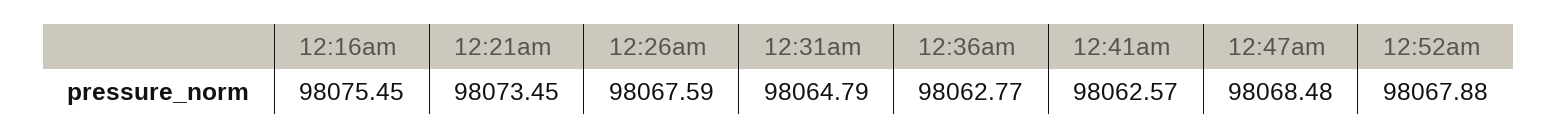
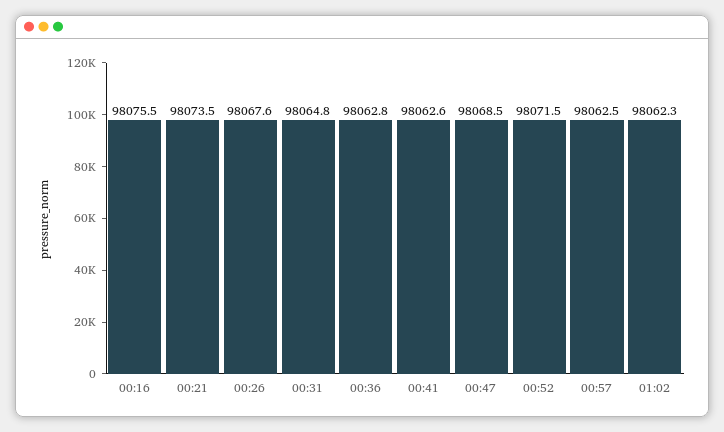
12:52am: 98067.88 -> 98071.5
00:57: none -> 98062.5
01:02: none -> 98062.3

